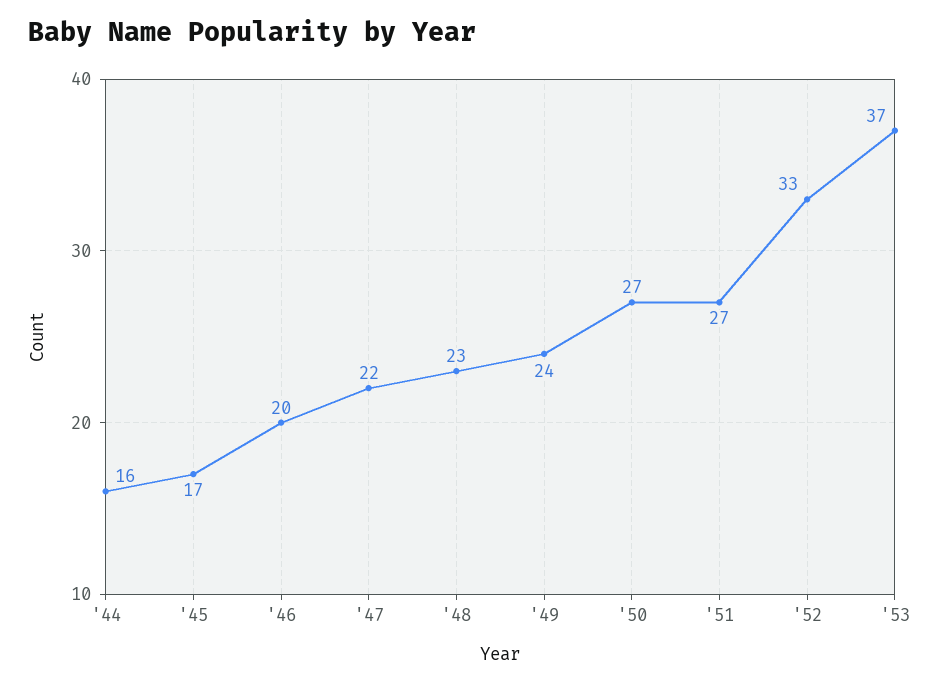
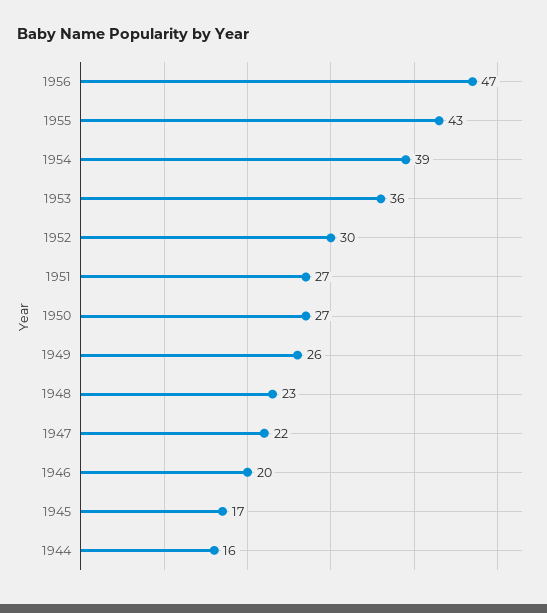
'49: 24 -> 26
'52: 33 -> 30
'53: 37 -> 36
1956: none -> 47
1955: none -> 43
1954: none -> 39

